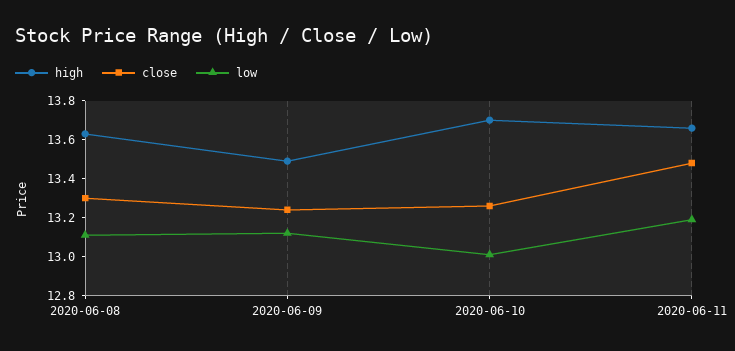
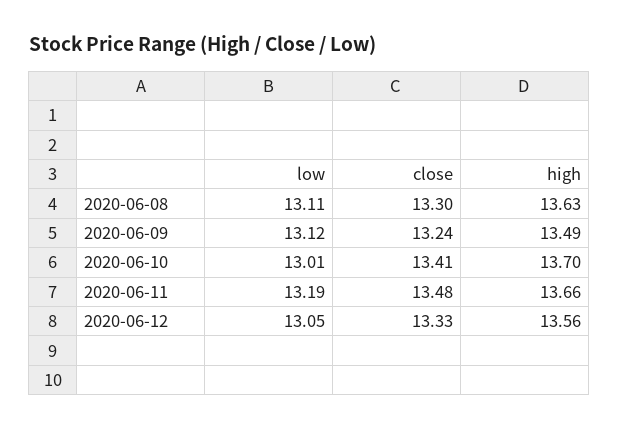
close, 2020-06-10: 13.25 -> 13.41
low, 2020-06-12: none -> 13.05
close, 2020-06-12: none -> 13.33
high, 2020-06-12: none -> 13.56

